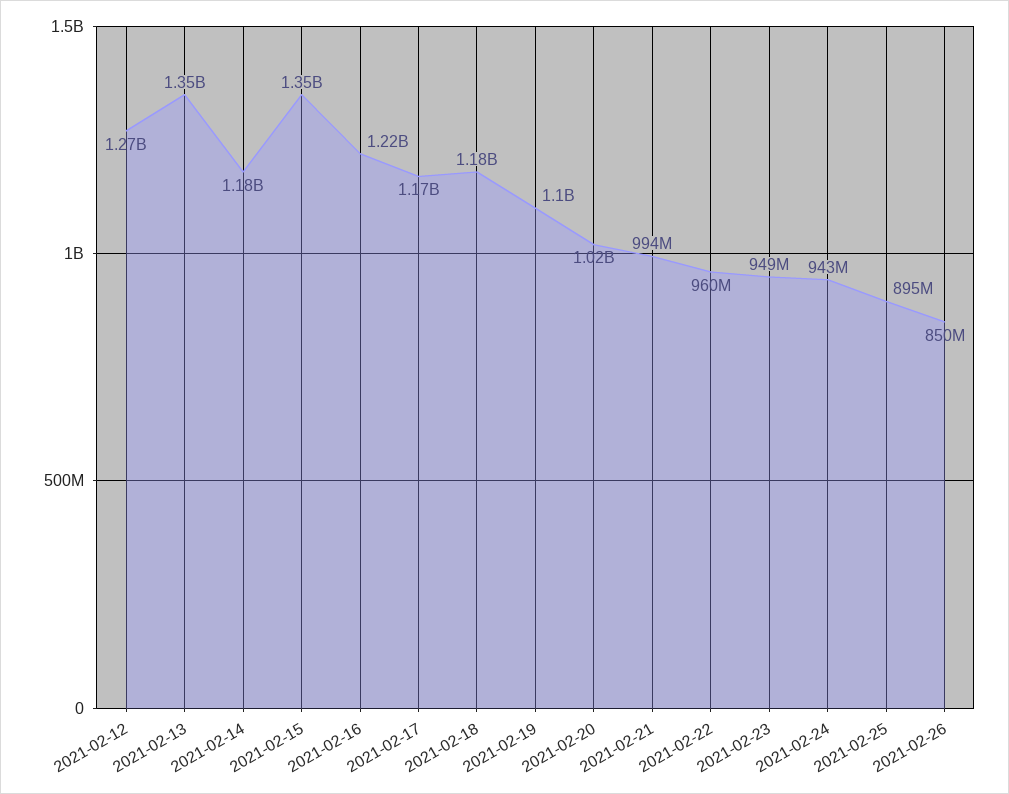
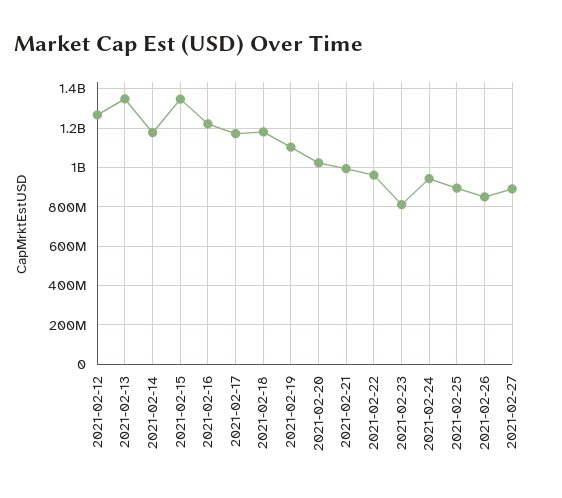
2021-02-23: 949000000 -> 800000000
2021-02-27: none -> 900000000

